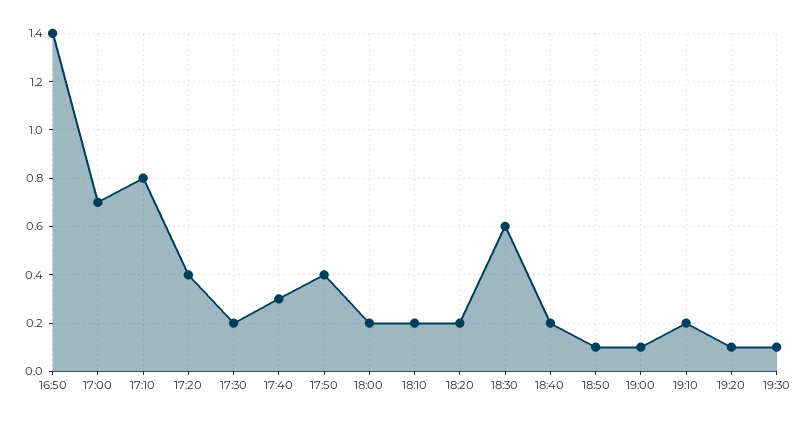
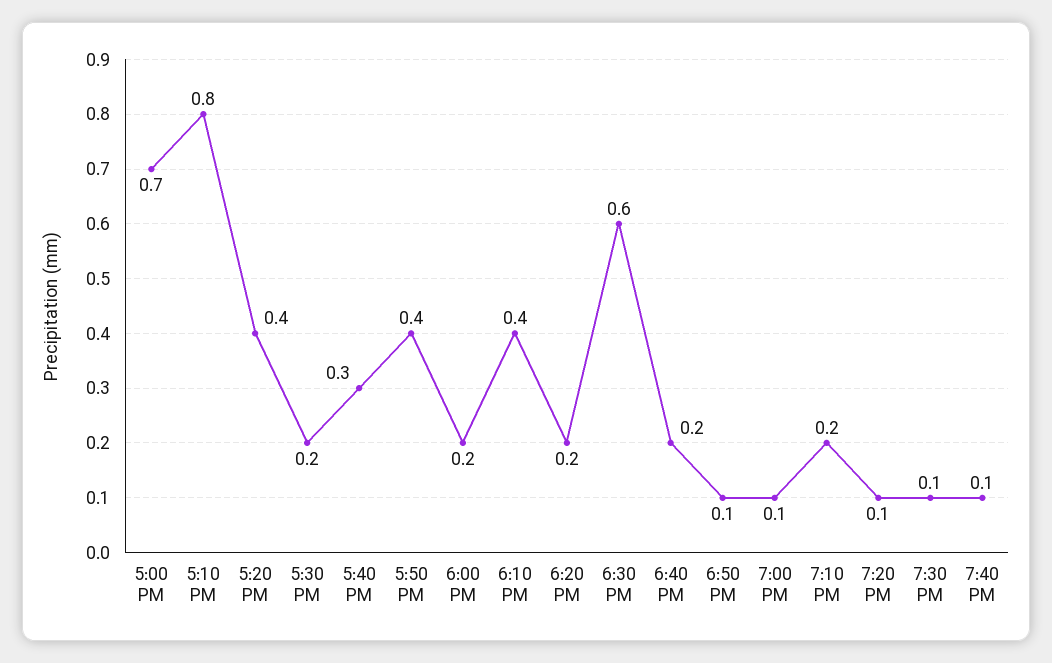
16:50: 1.4 -> none
18:10: 0.2 -> 0.4
7:40 PM: none -> 0.1

